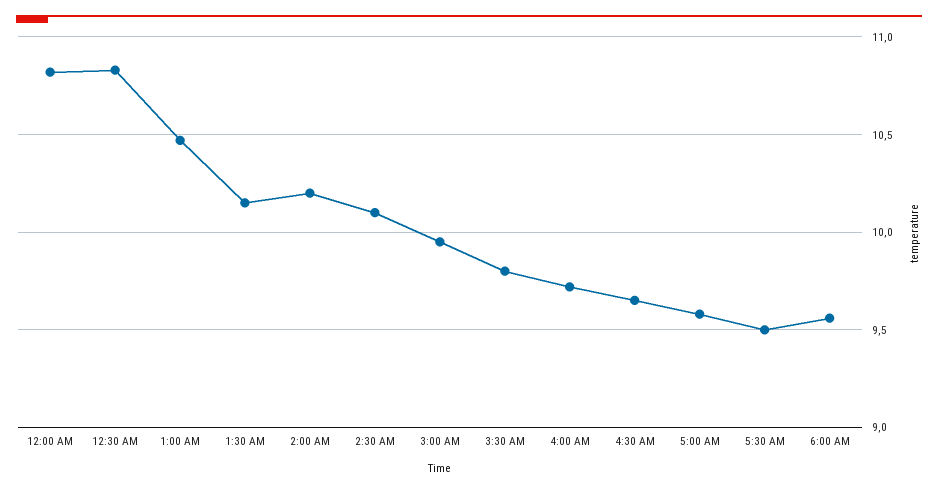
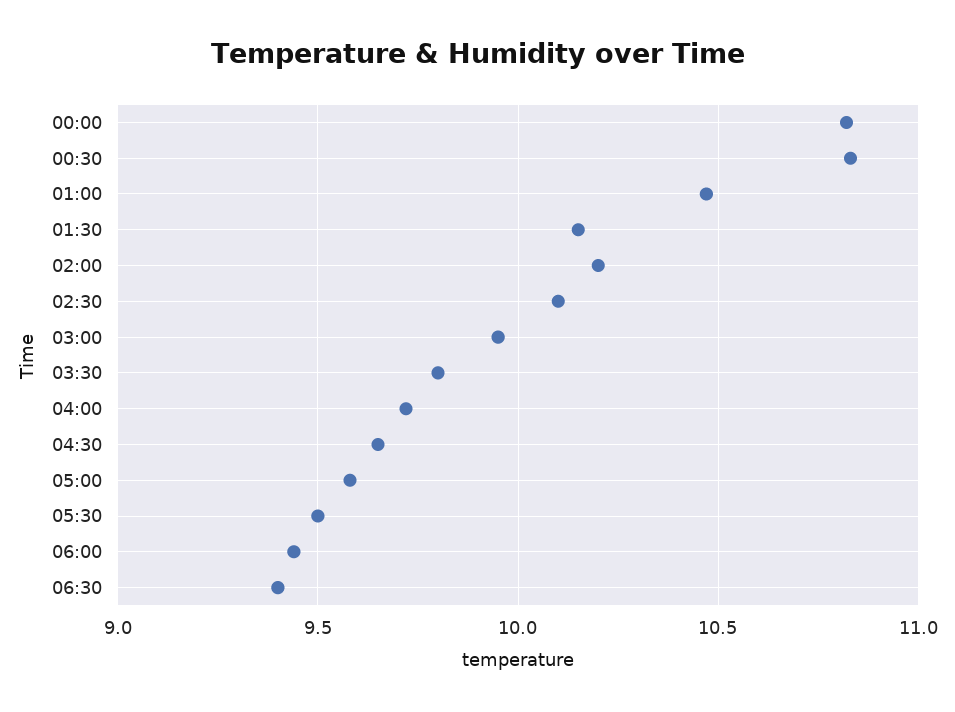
6:00 AM: 9.55 -> 9.45
06:30: none -> 9.4

